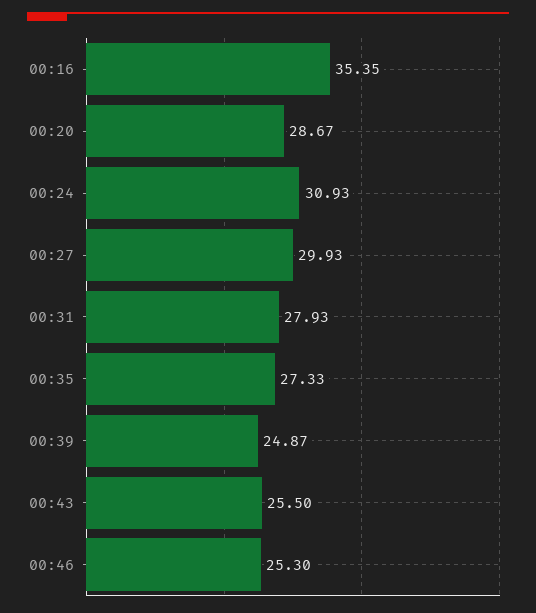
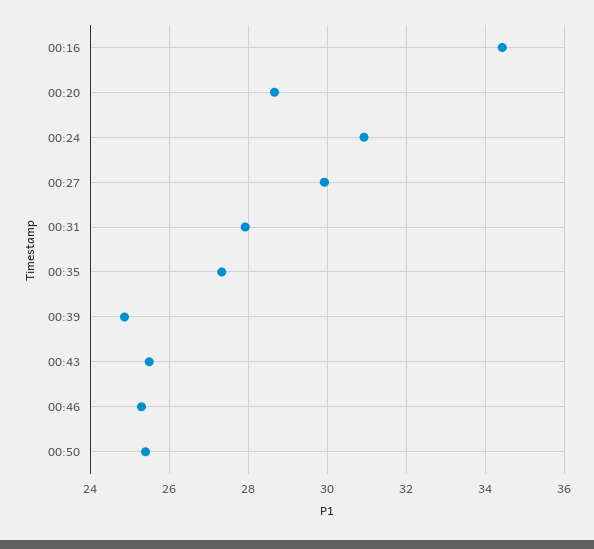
00:16: 35.35 -> 34.4
00:50: none -> 25.4

